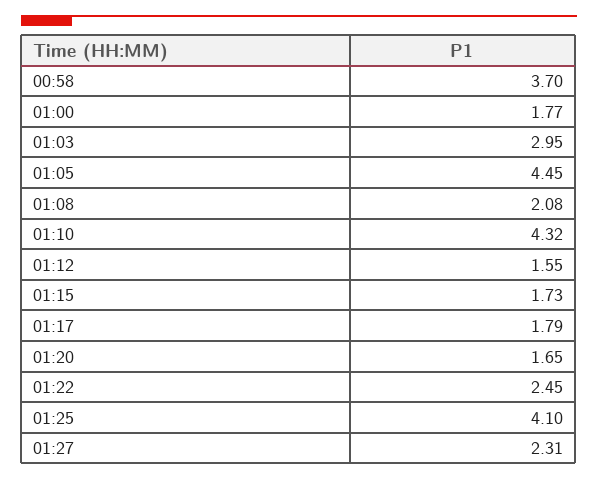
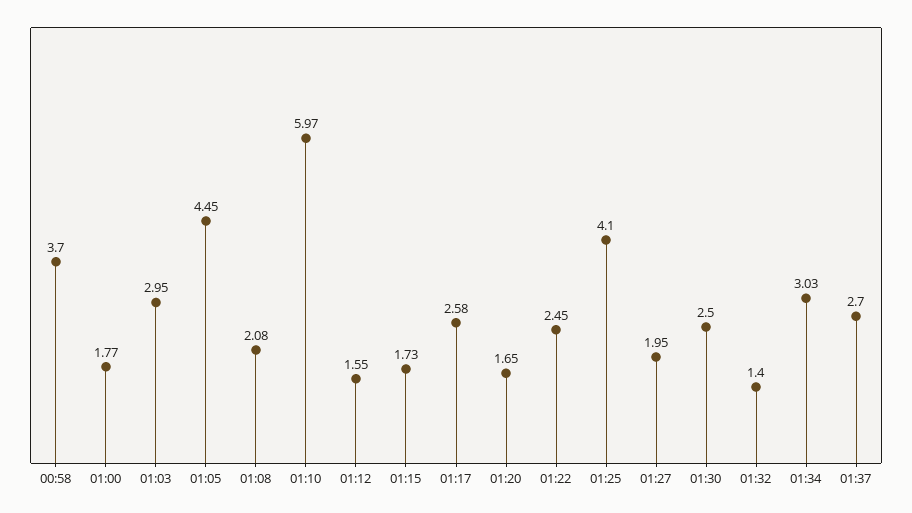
01:10: 4.32 -> 5.97
01:17: 1.79 -> 2.58
01:27: 2.31 -> 1.95
01:30: none -> 2.5
01:32: none -> 1.4
01:34: none -> 3.03
01:37: none -> 2.7

